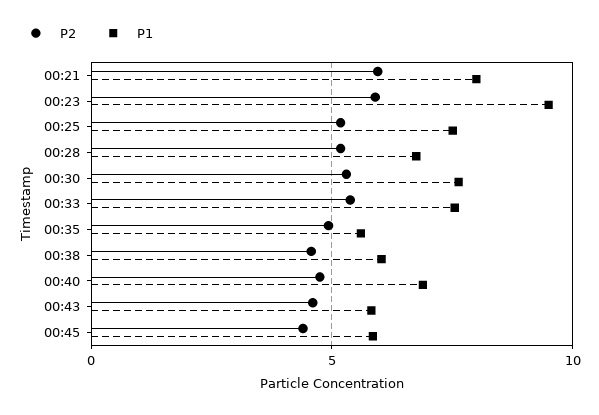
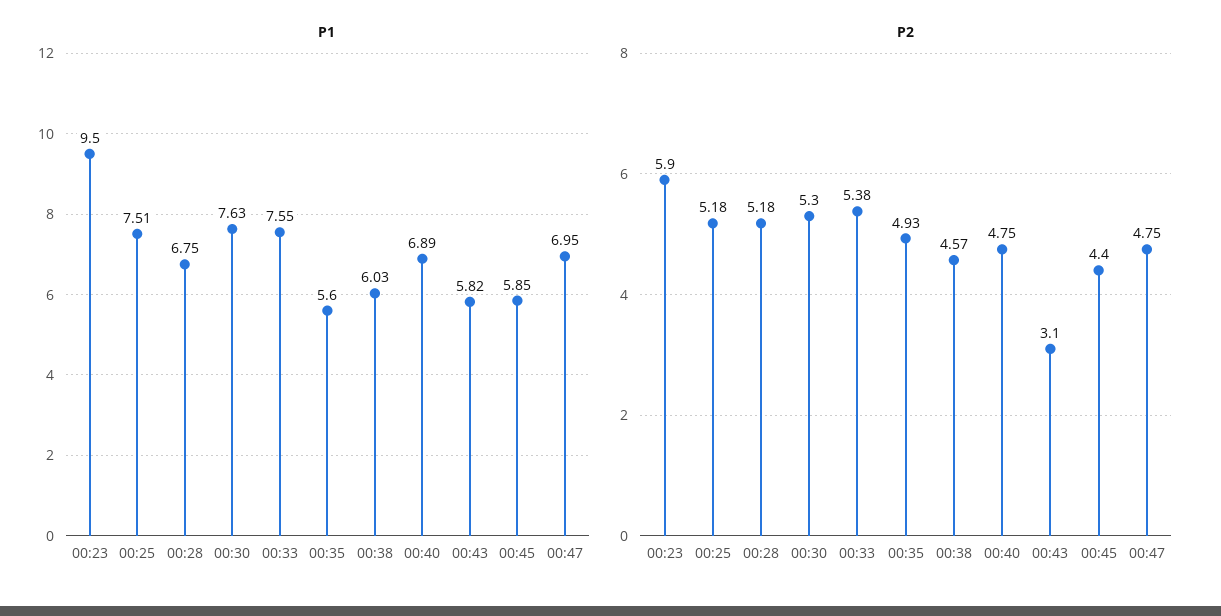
P2, 00:21: 6 -> none
P1, 00:21: 8 -> none
P2, 00:43: 4.5 -> 3.1
P1, 00:47: none -> 6.95
P2, 00:47: none -> 4.75

